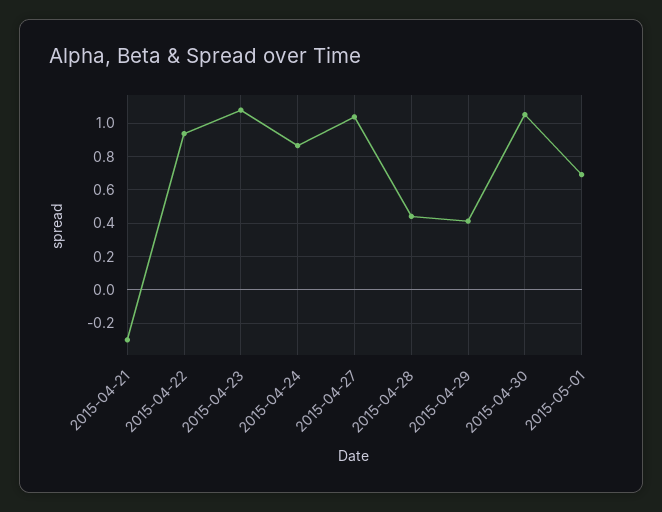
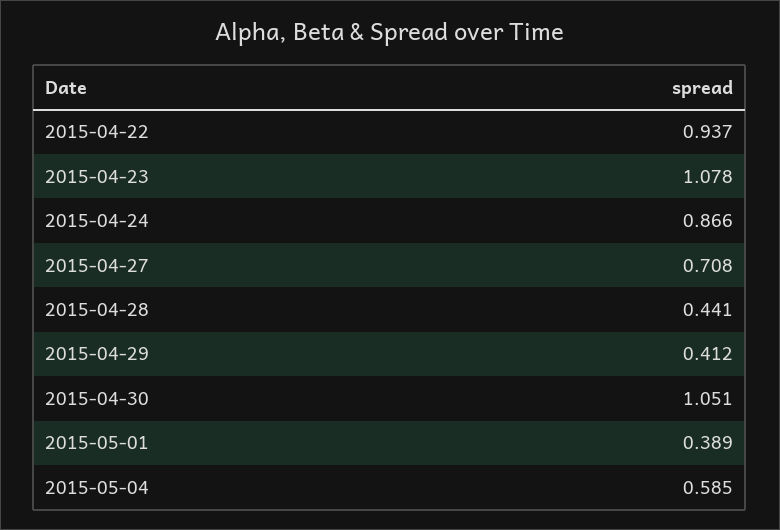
2015-04-21: -0.3 -> none
2015-04-27: 1.05 -> 0.708
2015-05-01: 0.7 -> 0.389
2015-05-04: none -> 0.585

